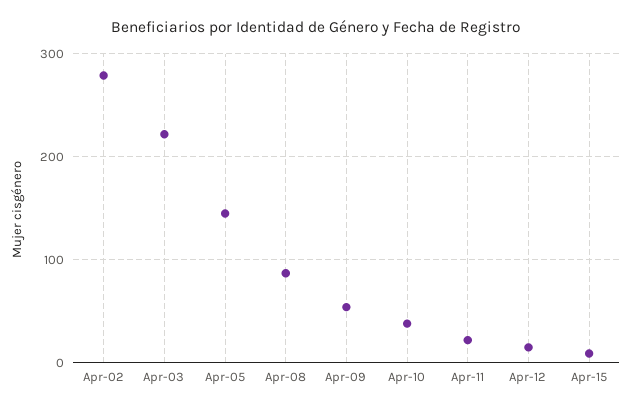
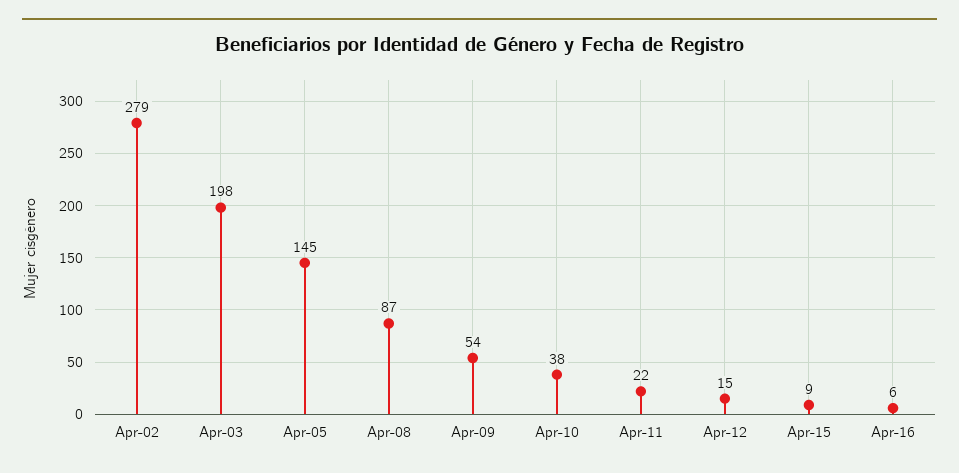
Apr-03: 220 -> 198
Apr-16: none -> 6

